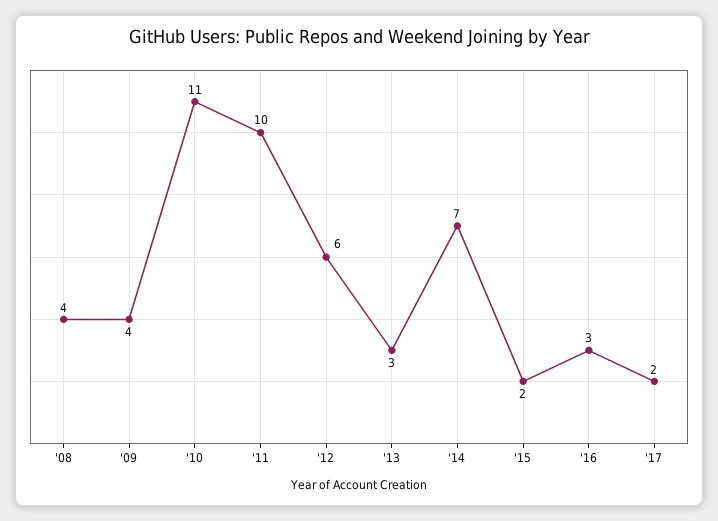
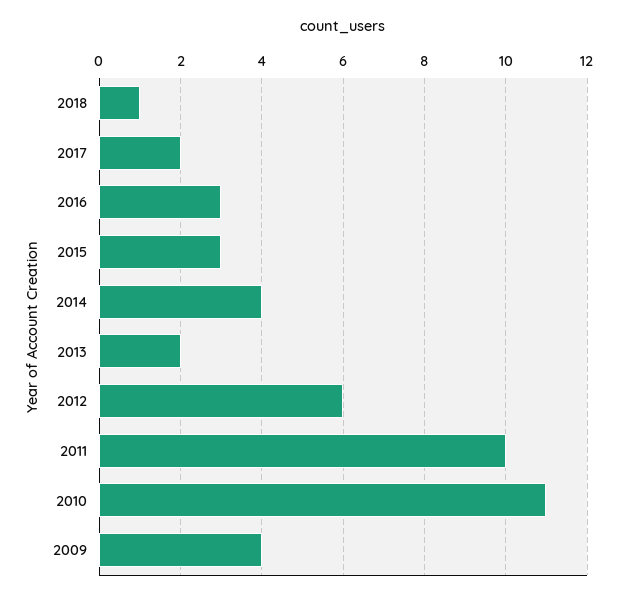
'08: 4 -> none
'13: 3 -> 2
'14: 7 -> 4
'15: 2 -> 3
2018: none -> 1

